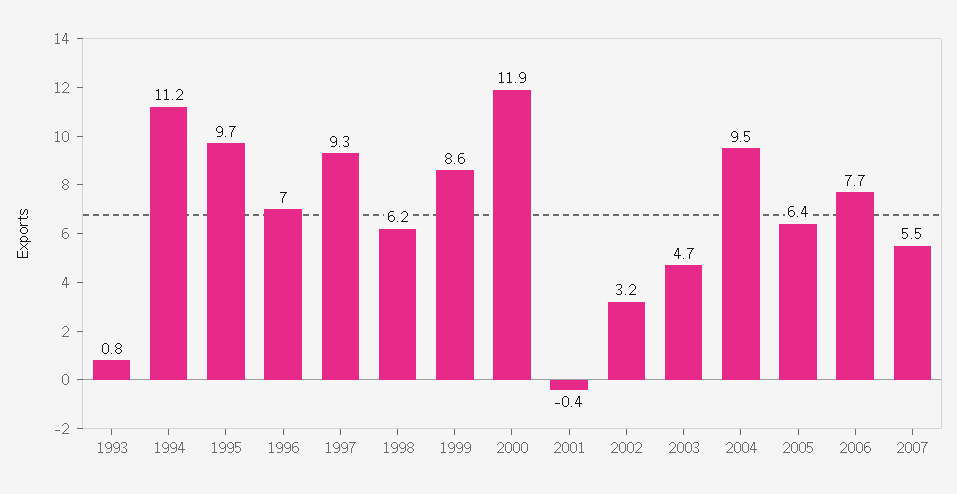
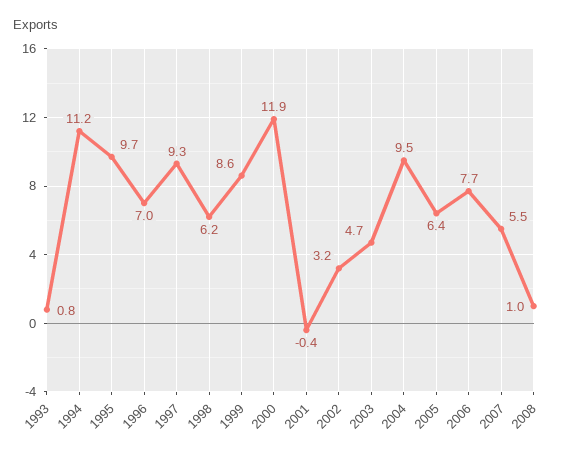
2008: none -> 1

